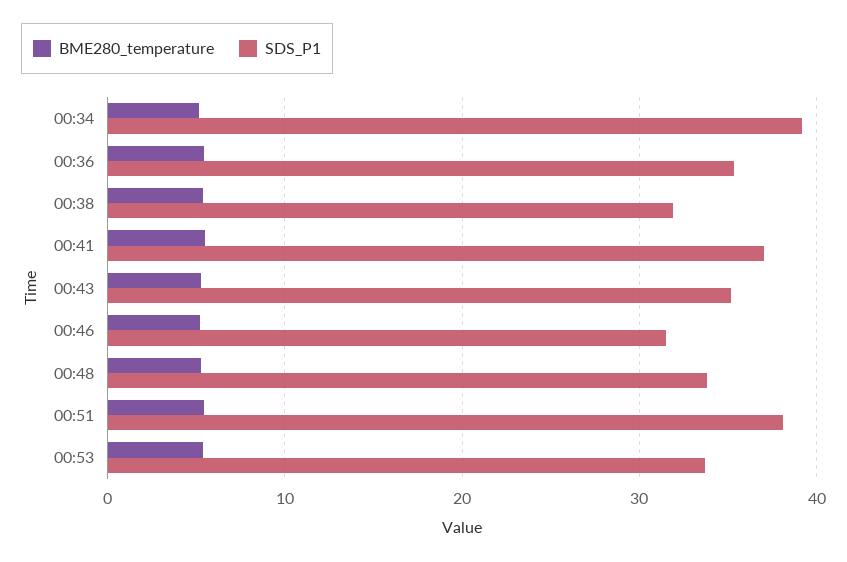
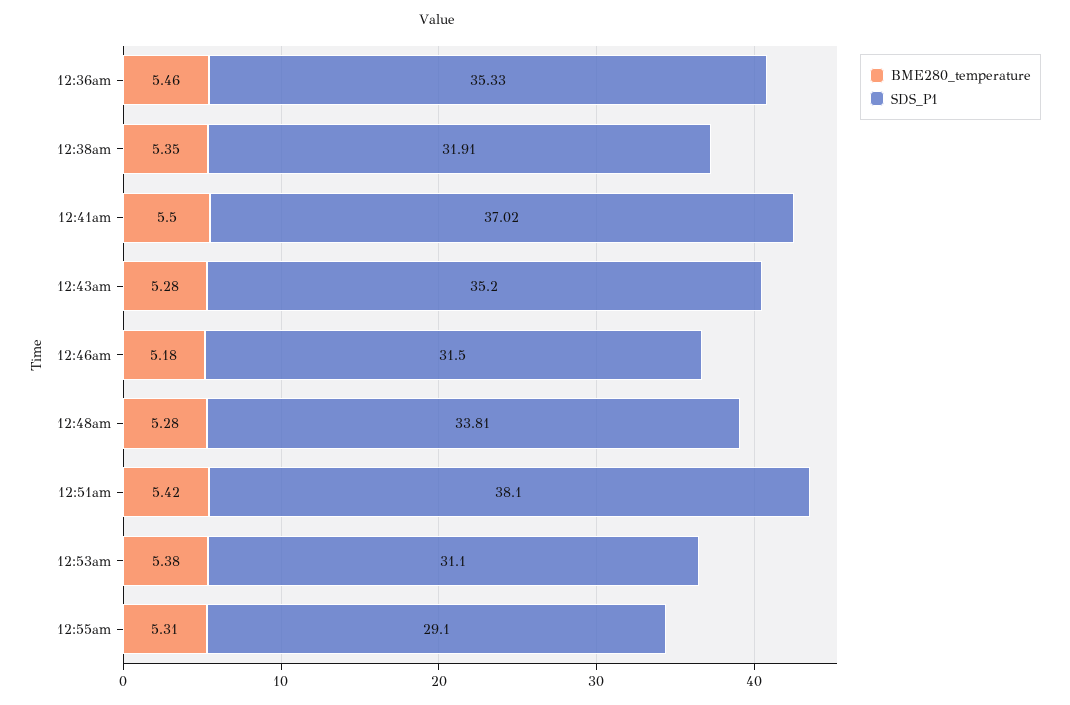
BME280_temperature, 00:34: 5 -> none
SDS_P1, 00:34: 39 -> none
SDS_P1, 00:53: 34 -> 31.1
BME280_temperature, 12:55am: none -> 5.31
SDS_P1, 12:55am: none -> 29.1

